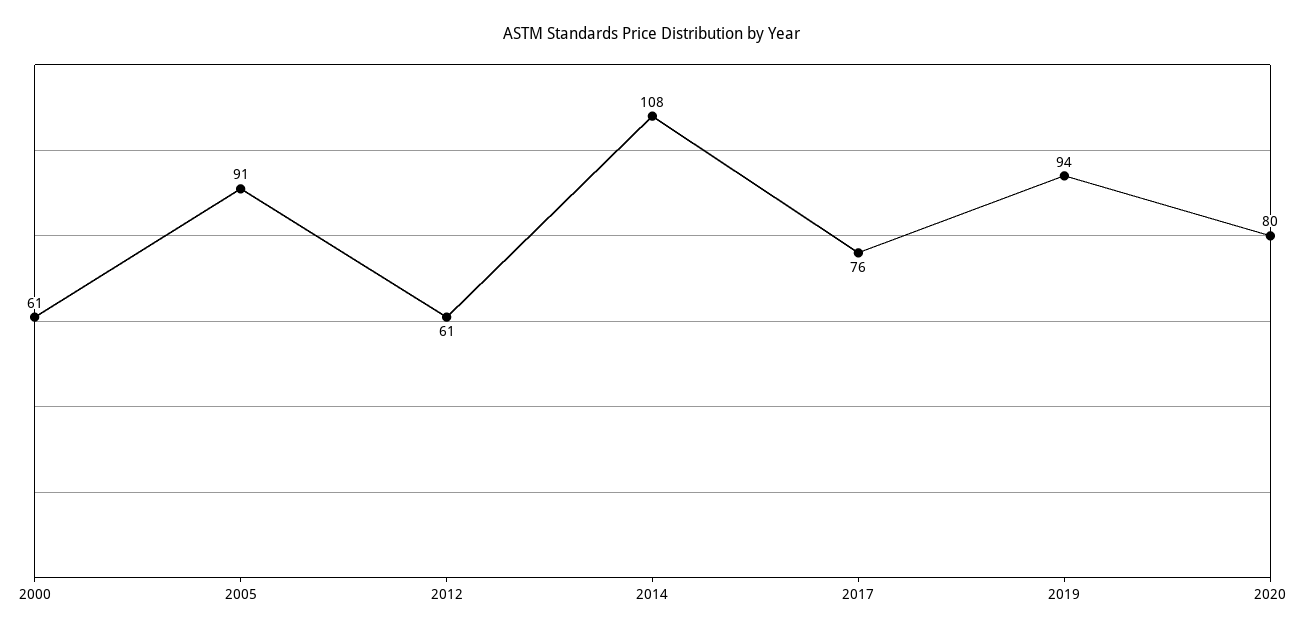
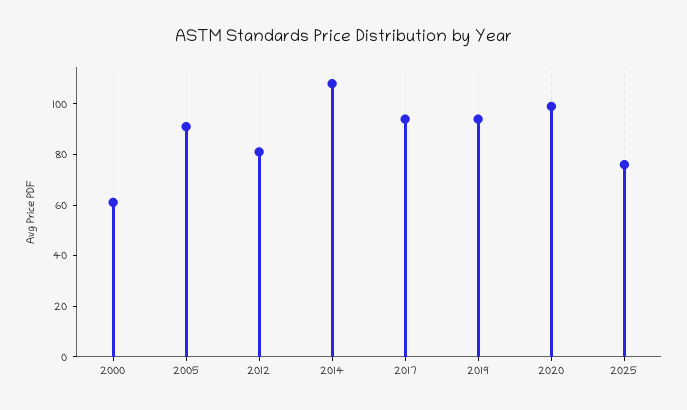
2012: 61 -> 80
2017: 76 -> 95
2020: 80 -> 100
2025: none -> 75

